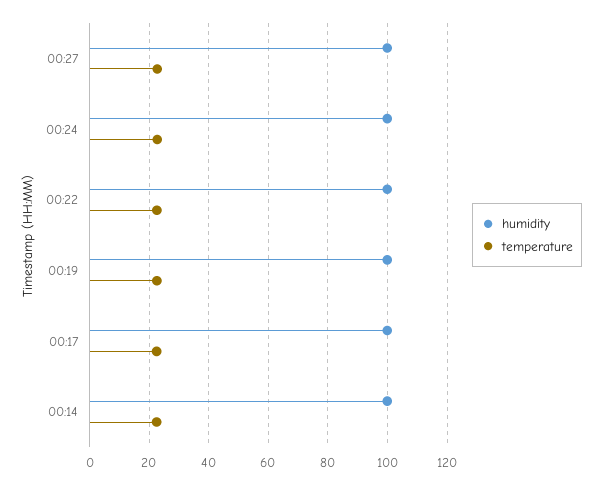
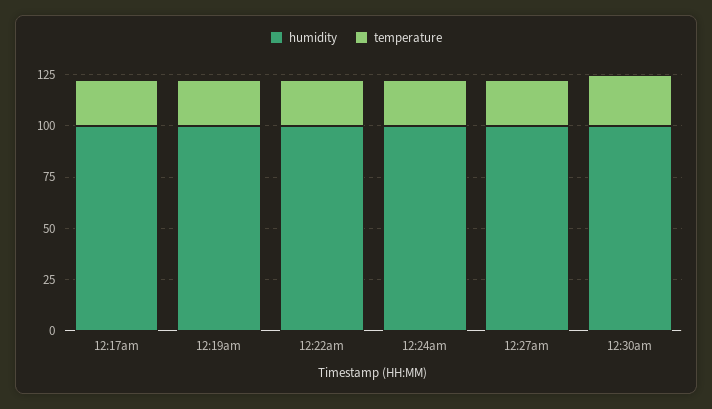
humidity, 00:14: 100 -> none
temperature, 00:14: 22.5 -> none
humidity, 12:30am: none -> 100
temperature, 12:30am: none -> 25

